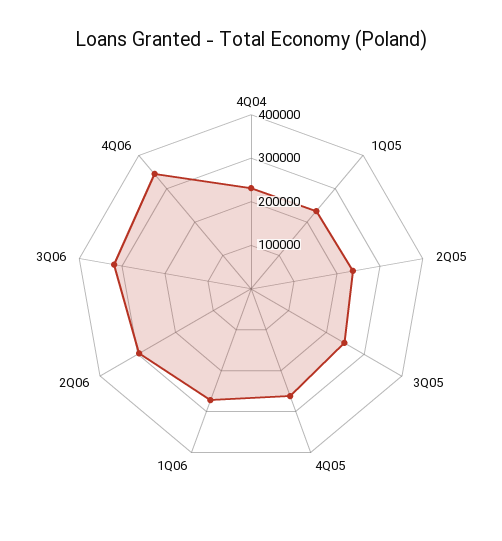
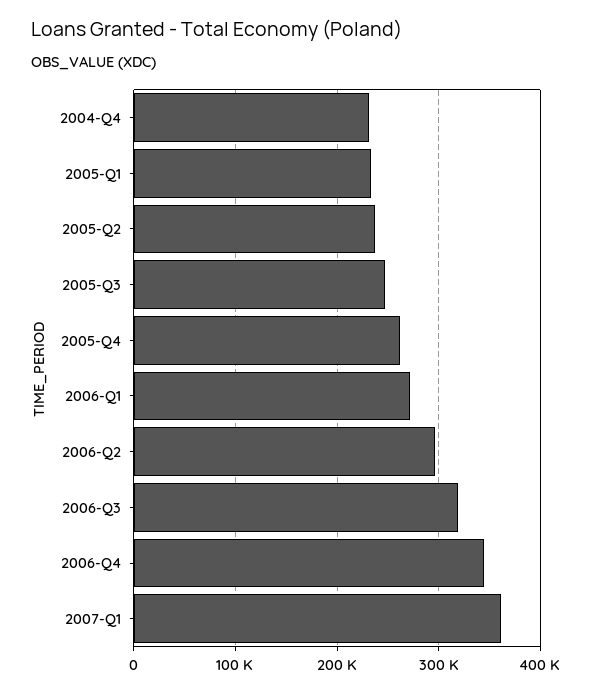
2007-Q1: none -> 360000

